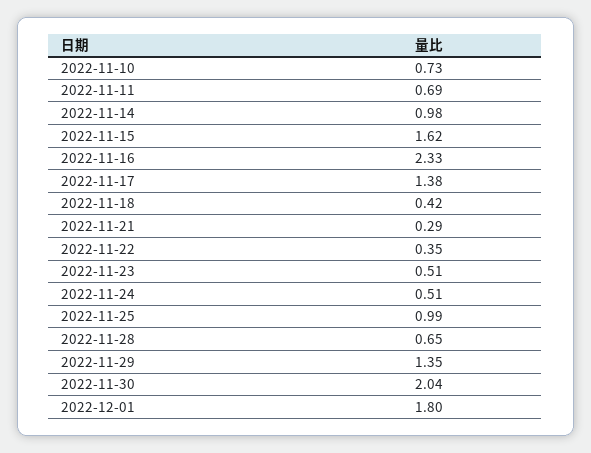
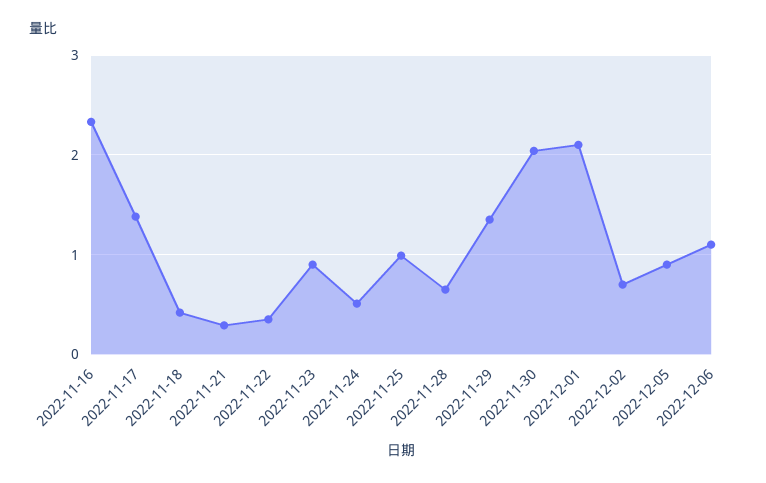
2022-11-10: 0.73 -> none
2022-11-11: 0.69 -> none
2022-11-14: 0.98 -> none
2022-11-15: 1.62 -> none
2022-11-23: 0.51 -> 0.9
2022-12-01: 1.8 -> 2.1
2022-12-02: none -> 0.7
2022-12-05: none -> 0.9
2022-12-06: none -> 1.1

